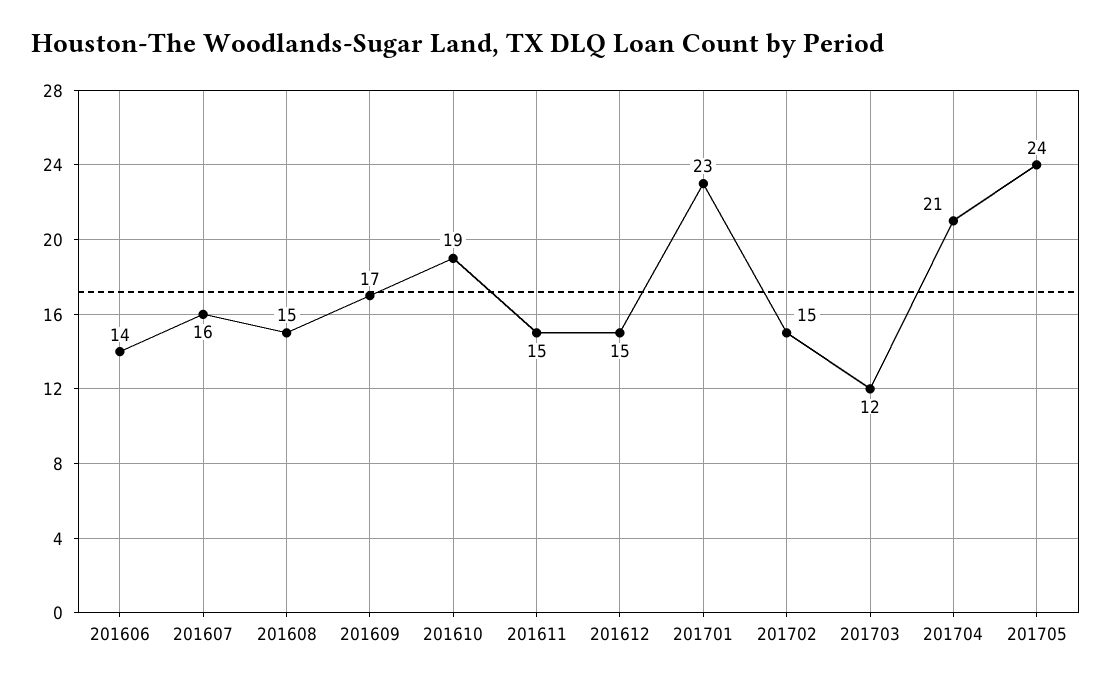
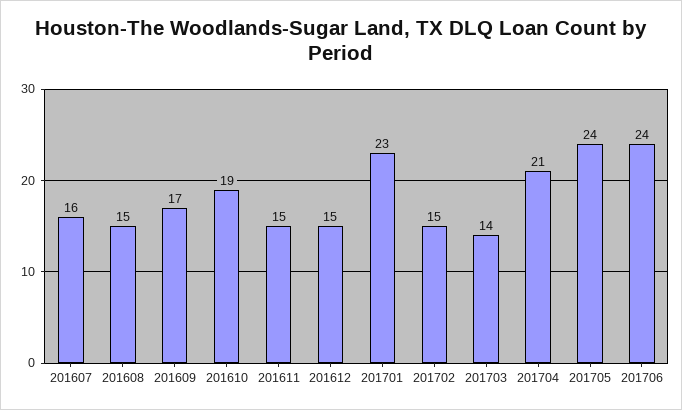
201606: 14 -> none
201703: 12 -> 14
201706: none -> 24

